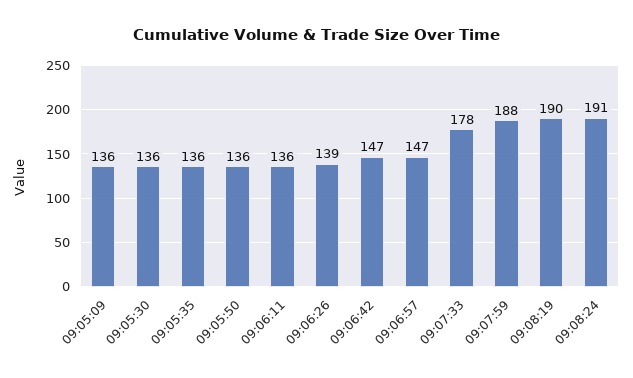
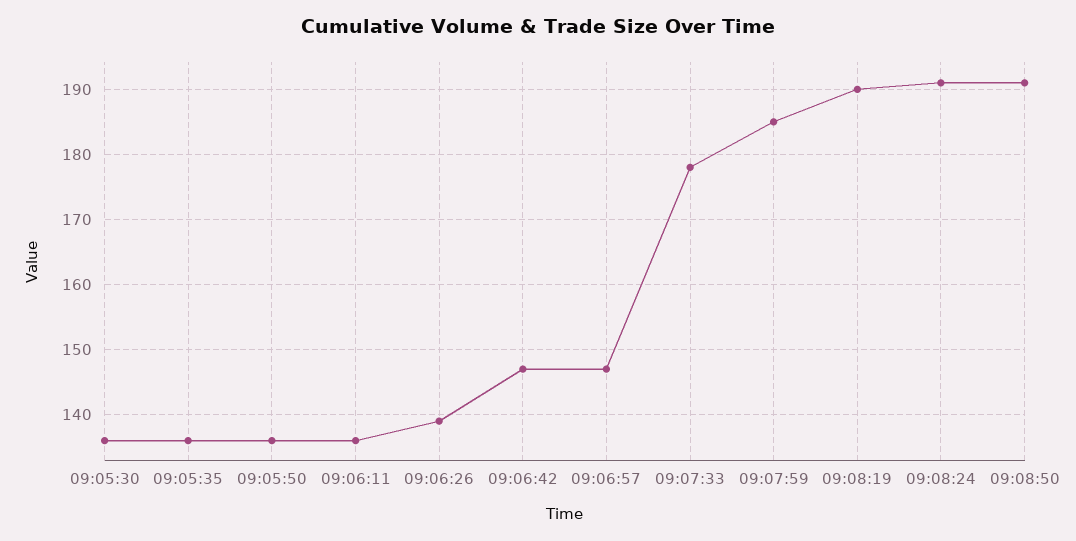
09:05:09: 136 -> none
09:07:59: 188 -> 185
09:08:50: none -> 191

